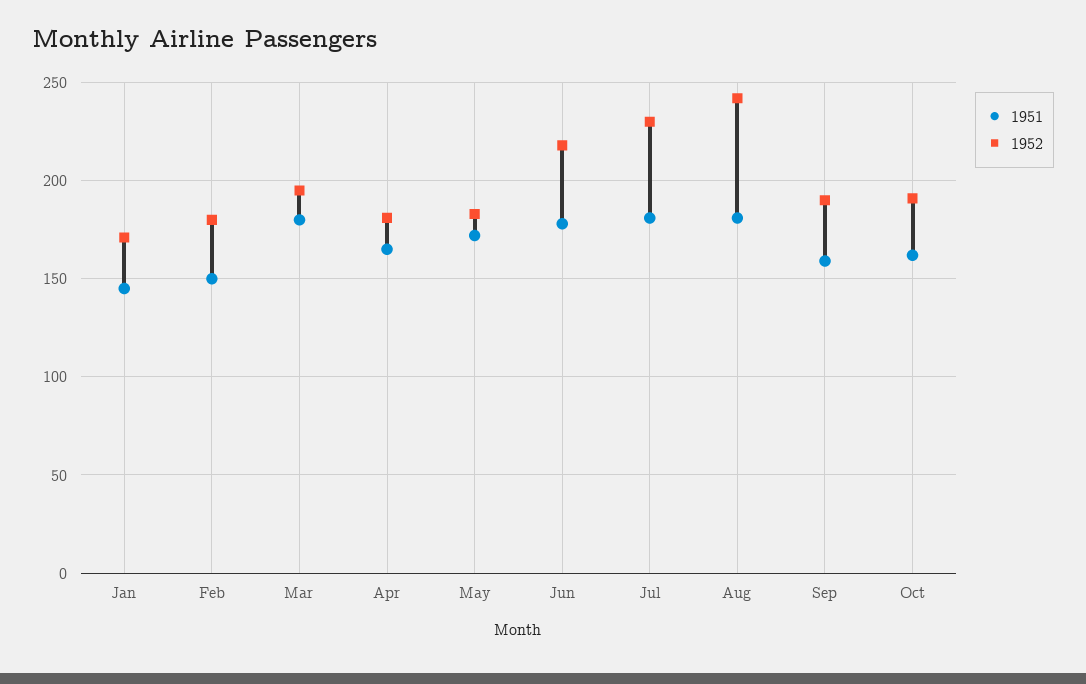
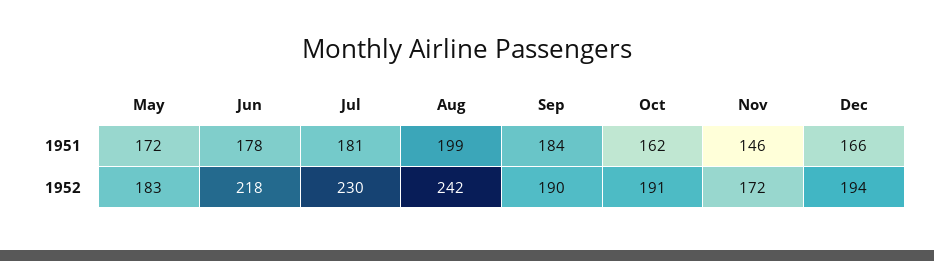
1951, Jan: 145 -> none
1952, Jan: 170 -> none
1951, Feb: 150 -> none
1952, Feb: 180 -> none
1951, Mar: 180 -> none
1952, Mar: 195 -> none
1951, Apr: 165 -> none
1952, Apr: 180 -> none
1951, Aug: 180 -> 199
1951, Sep: 160 -> 184
1951, Nov: none -> 146
1951, Dec: none -> 166
1952, Nov: none -> 172
1952, Dec: none -> 194

